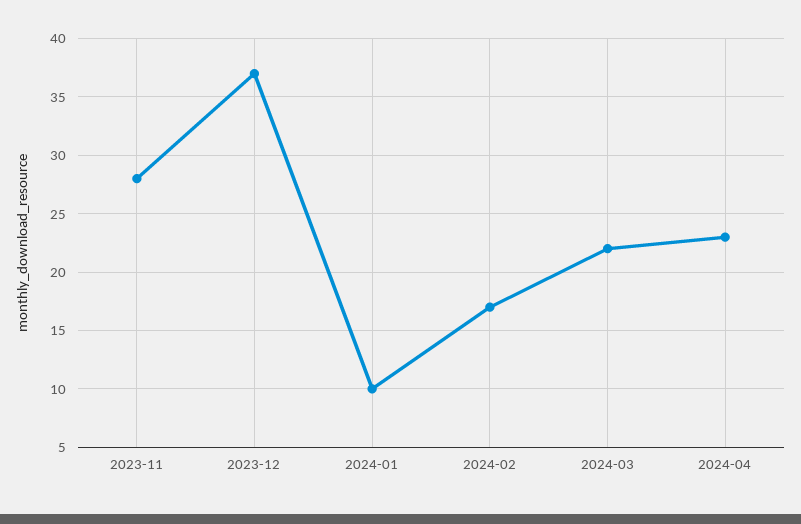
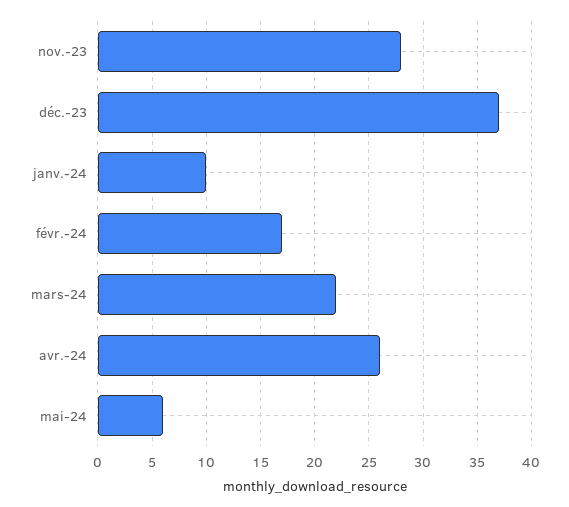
2024-04: 23 -> 26
mai-24: none -> 6

